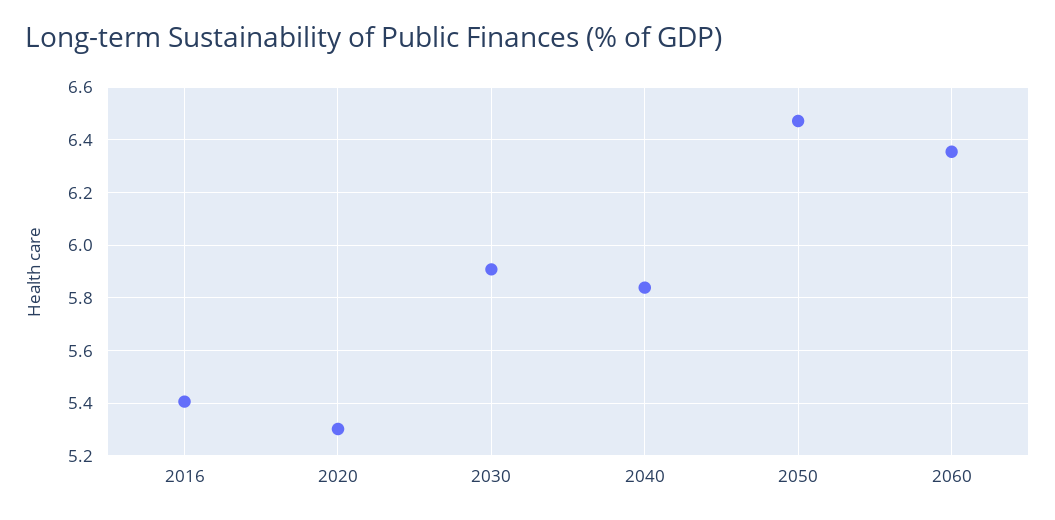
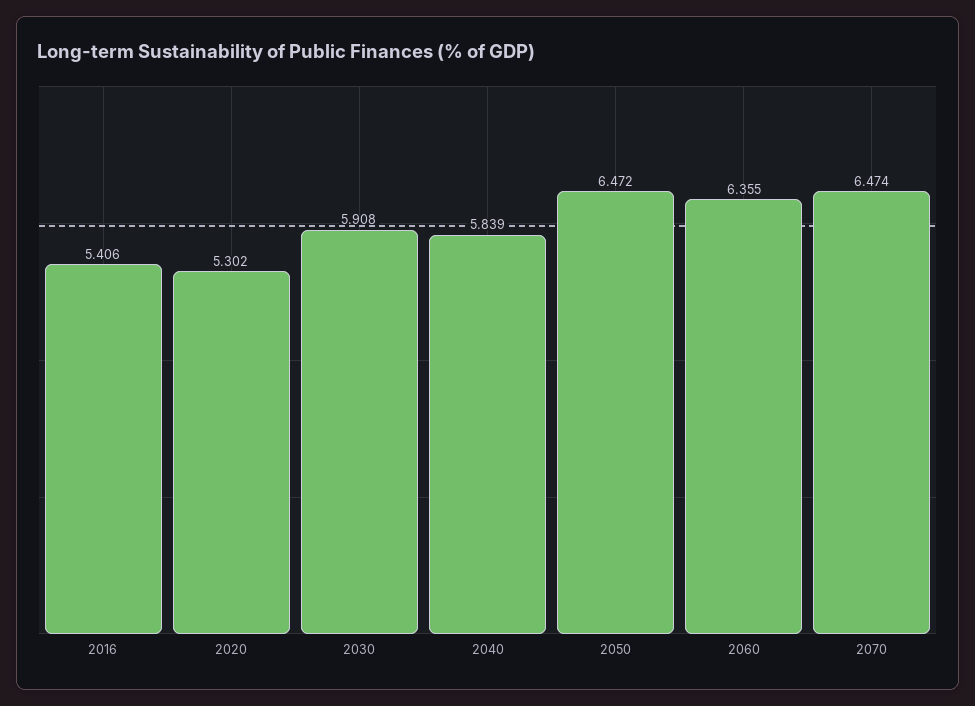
2070: none -> 6.474

